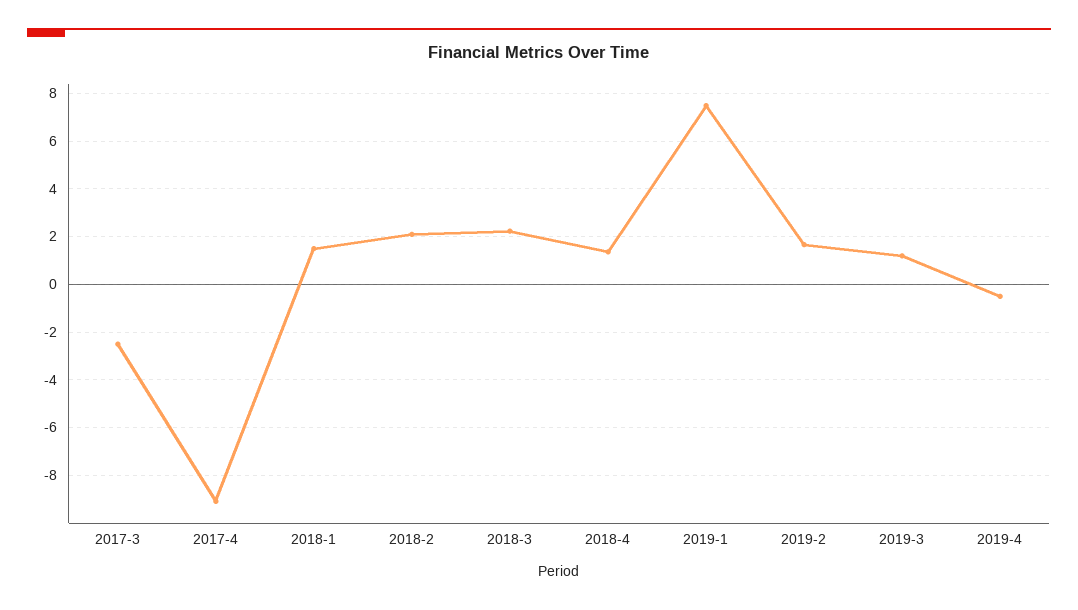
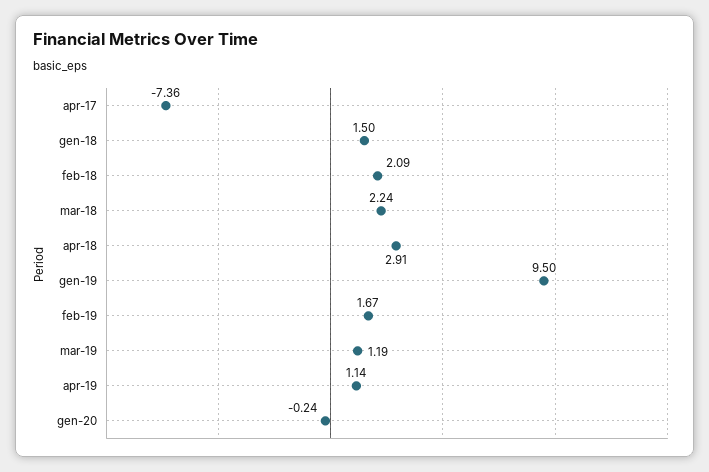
2017-3: -2.5 -> none
2017-4: -9 -> -7.36
2018-4: 1.5 -> 2.91
2019-1: 7.5 -> 9.5
2019-4: -0.5 -> 1.14
gen-20: none -> -0.24

